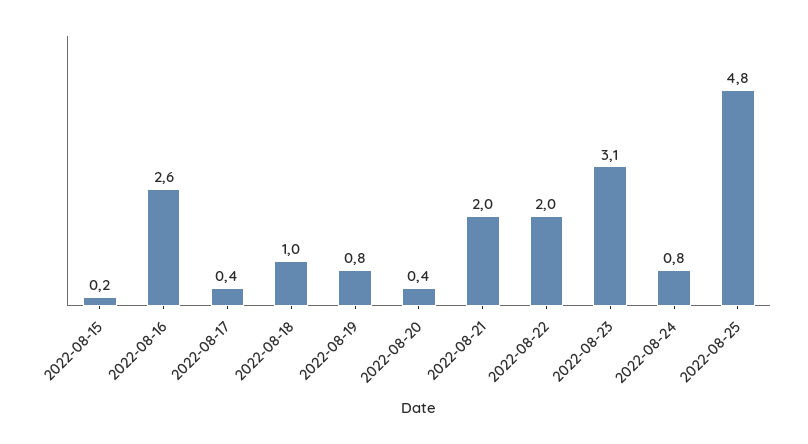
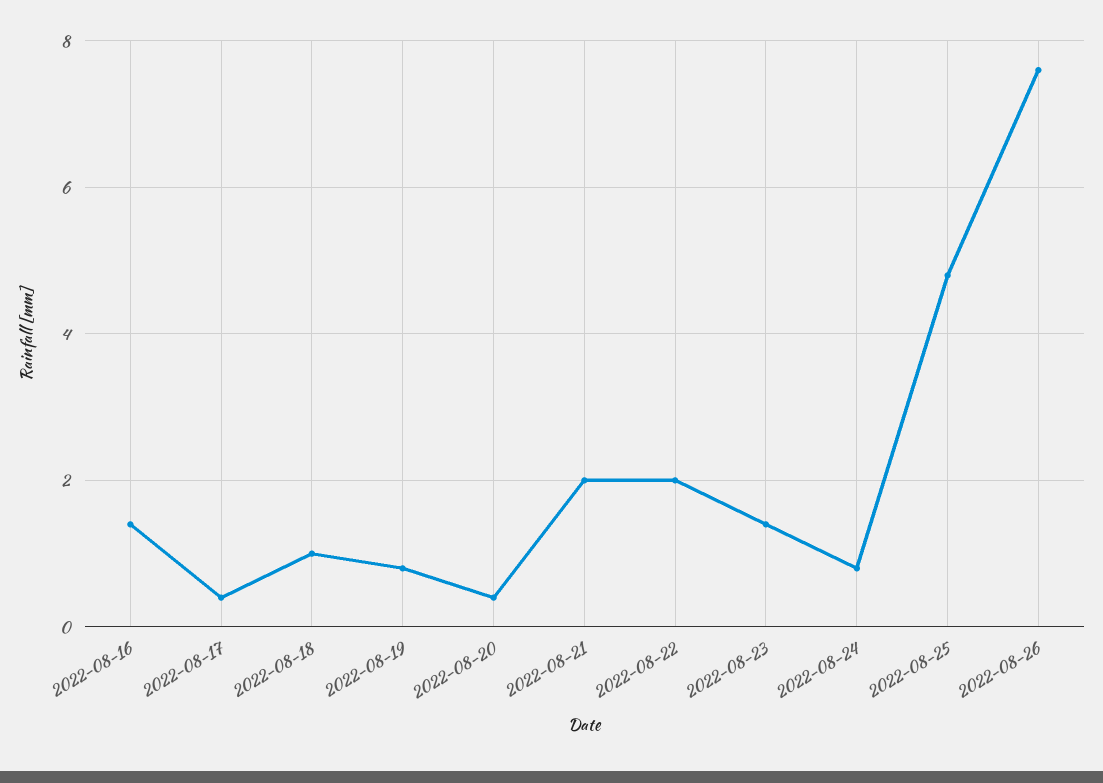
2022-08-15: 0.2 -> none
2022-08-16: 2.6 -> 1.5
2022-08-23: 3.1 -> 1.5
2022-08-26: none -> 7.5

